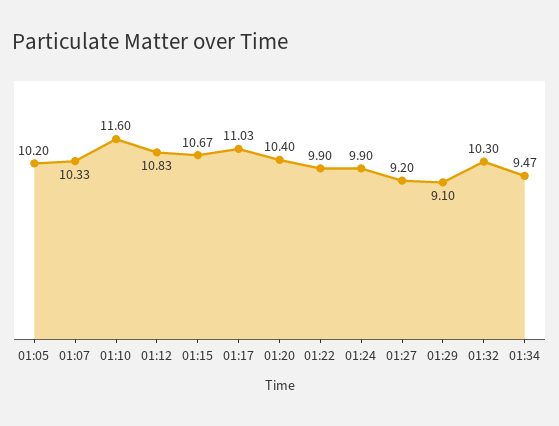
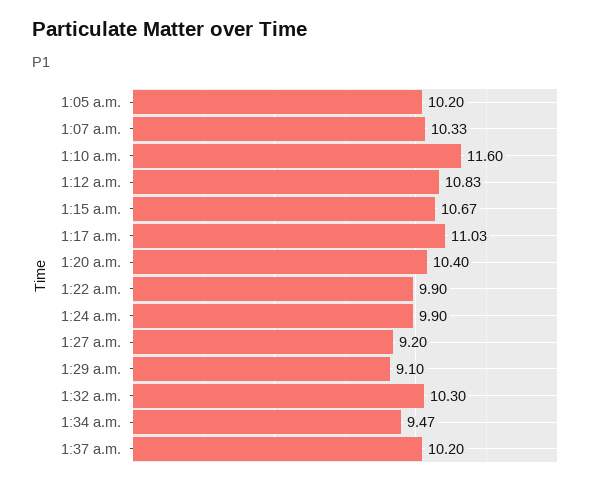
1:37 a.m.: none -> 10.2

